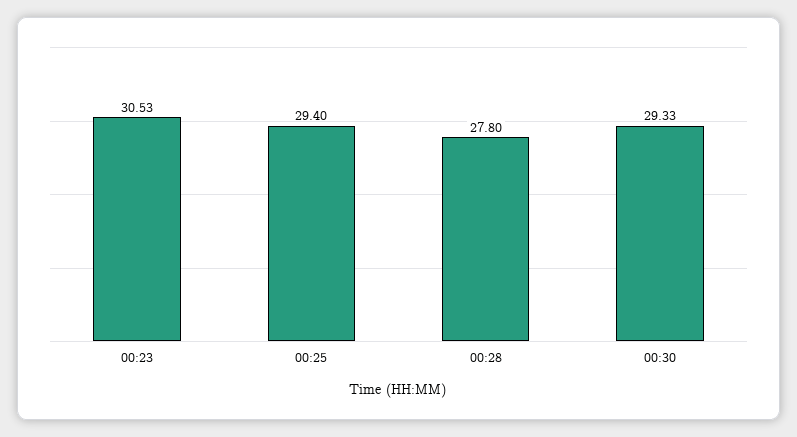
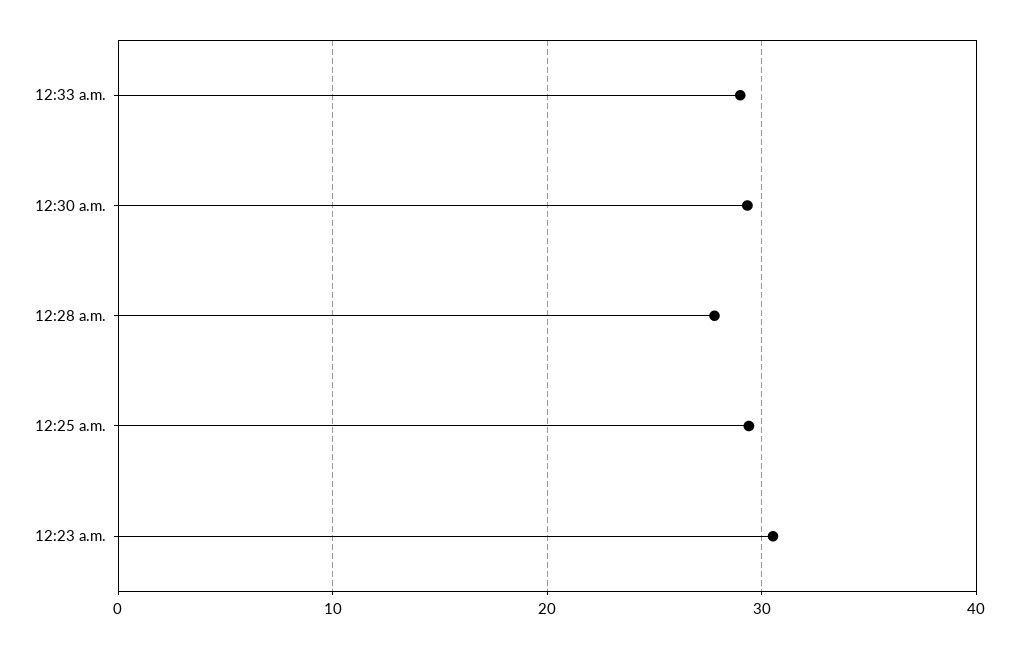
12:33 a.m.: none -> 29

